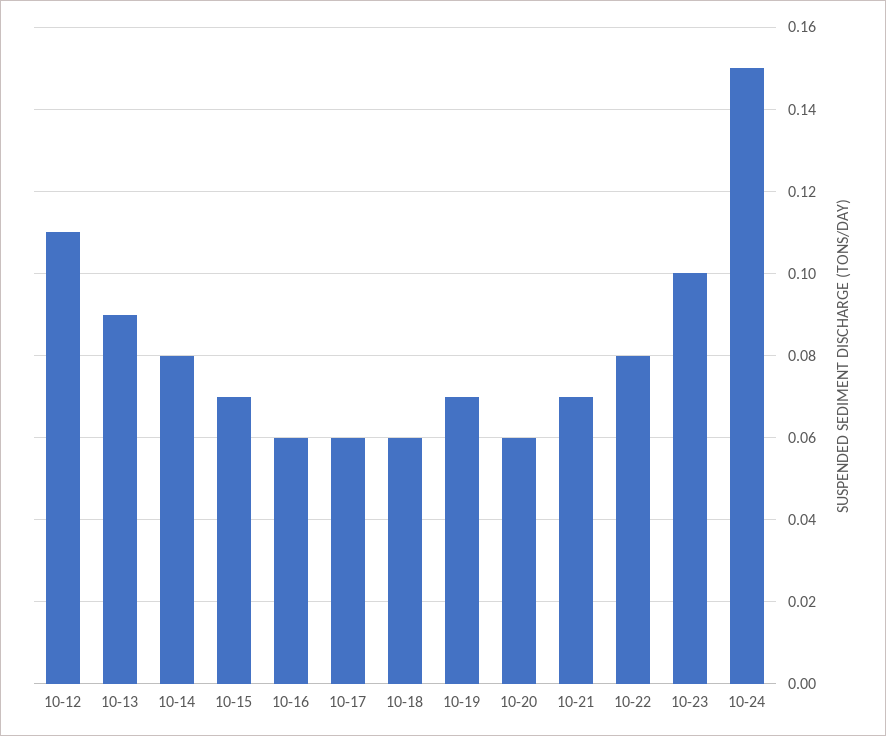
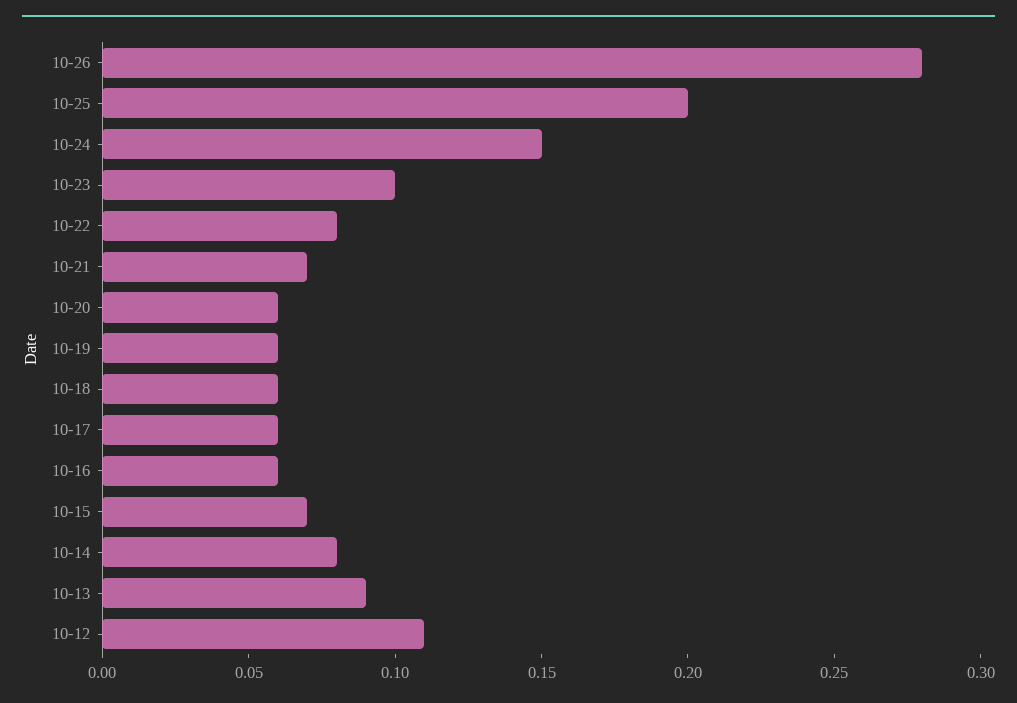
10-19: 0.07 -> 0.06
10-26: none -> 0.28
10-25: none -> 0.2

